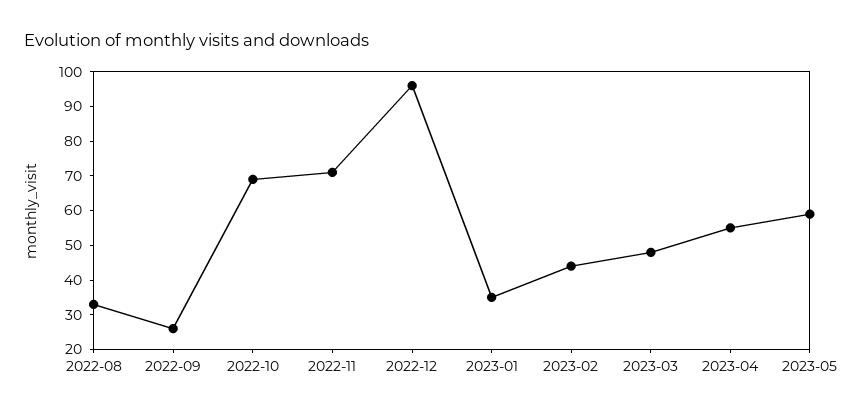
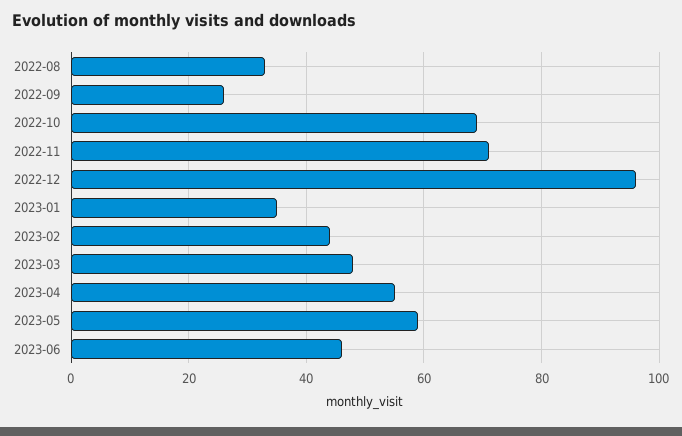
2023-06: none -> 45

